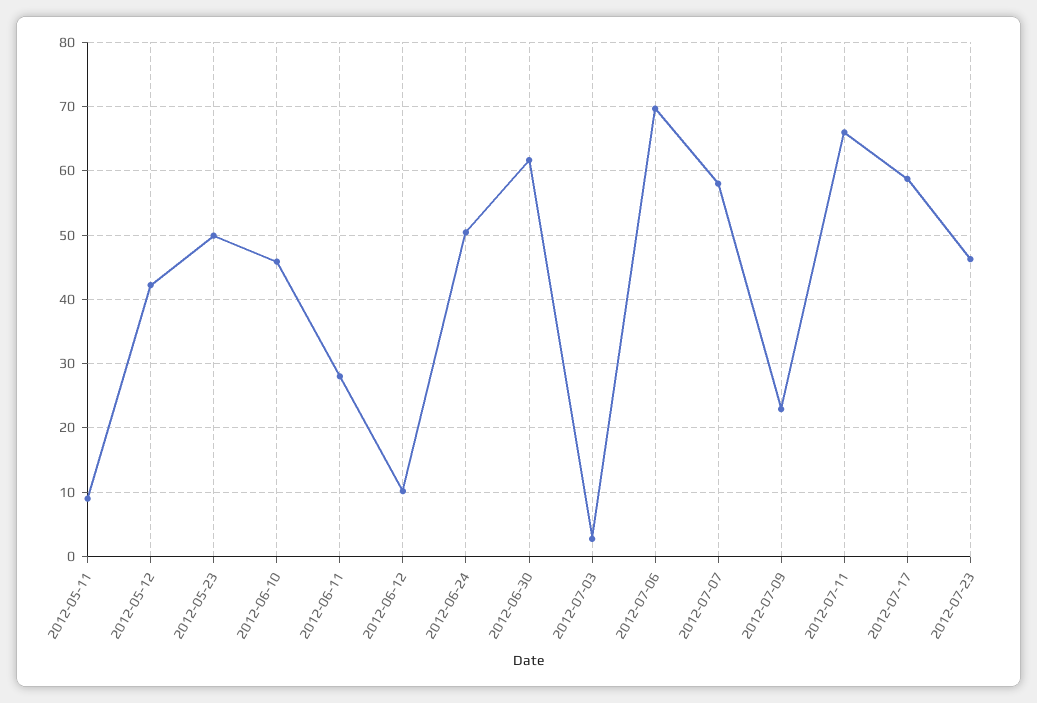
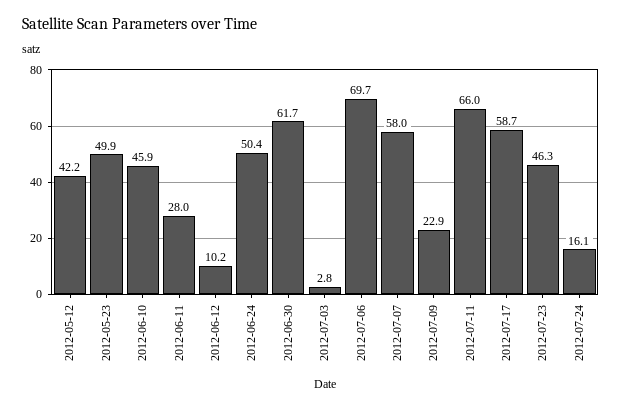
2012-05-11: 9 -> none
2012-07-24: none -> 16.1

